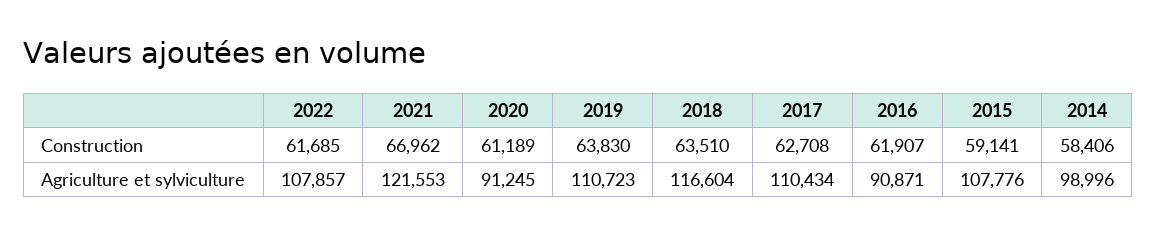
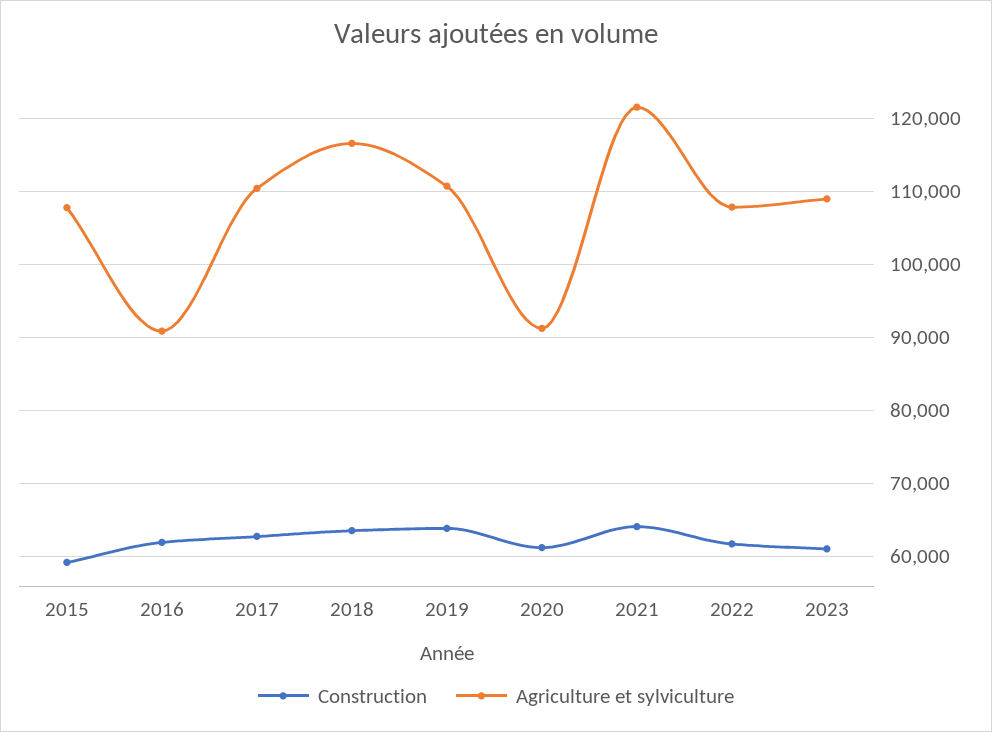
Construction, 2021: 66962 -> 64000
Construction, 2014: 58406 -> none
Agriculture et sylviculture, 2014: 98996 -> none
Construction, 2023: none -> 61000
Agriculture et sylviculture, 2023: none -> 109000

